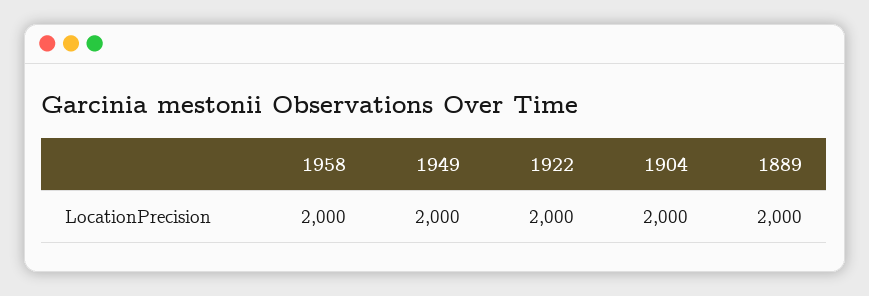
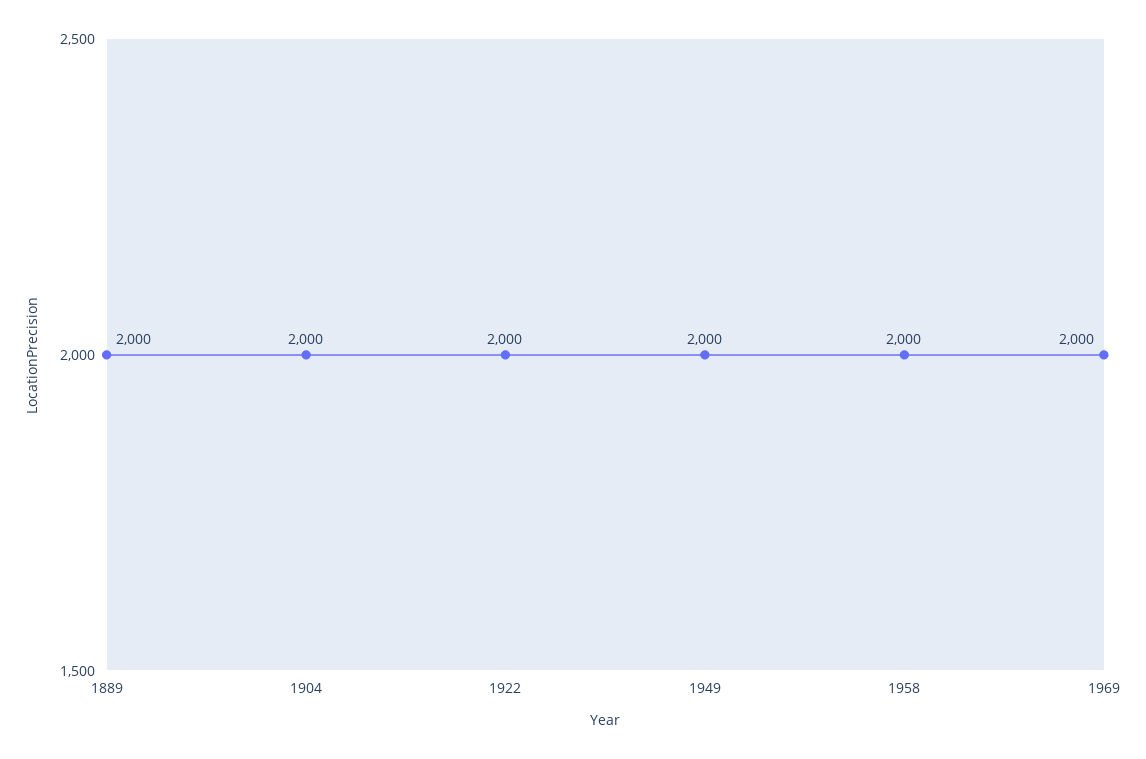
1969: none -> 2000

